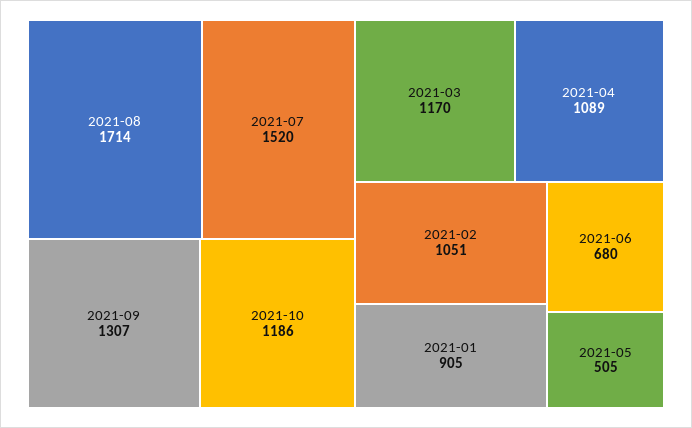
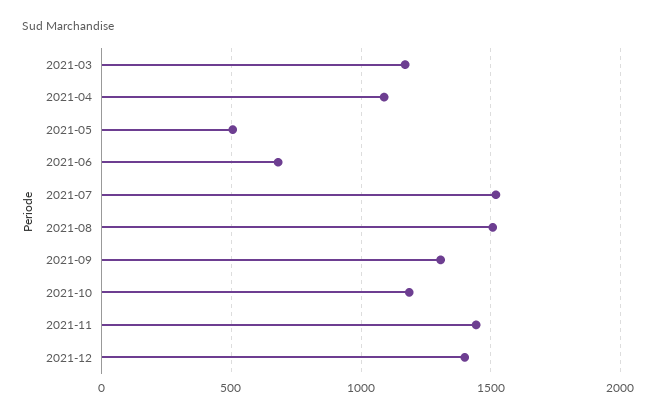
2021-08: 1714 -> 1500
2021-02: 1051 -> none
2021-01: 905 -> none
2021-11: none -> 1450
2021-12: none -> 1400

